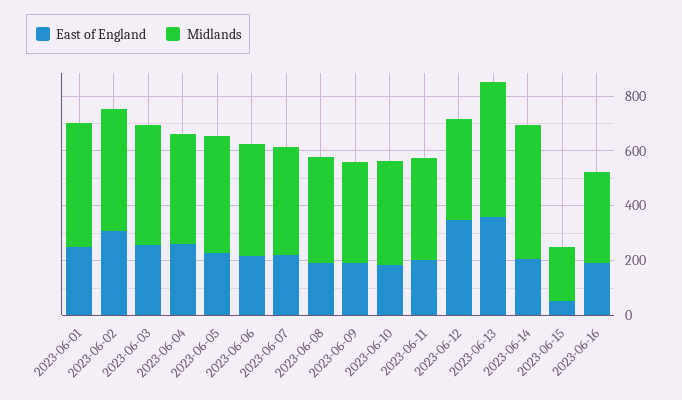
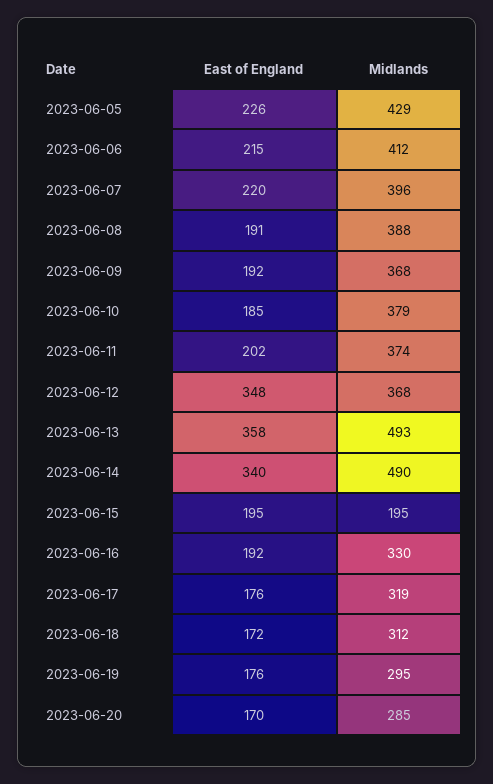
East of England, 2023-06-01: 250 -> none
Midlands, 2023-06-01: 450 -> none
East of England, 2023-06-02: 300 -> none
Midlands, 2023-06-02: 450 -> none
East of England, 2023-06-03: 250 -> none
Midlands, 2023-06-03: 450 -> none
East of England, 2023-06-04: 250 -> none
Midlands, 2023-06-04: 400 -> none
East of England, 2023-06-14: 200 -> 340
East of England, 2023-06-15: 50 -> 195
East of England, 2023-06-17: none -> 176
Midlands, 2023-06-17: none -> 319
East of England, 2023-06-18: none -> 172
Midlands, 2023-06-18: none -> 312
East of England, 2023-06-19: none -> 176
Midlands, 2023-06-19: none -> 295
East of England, 2023-06-20: none -> 170
Midlands, 2023-06-20: none -> 285

